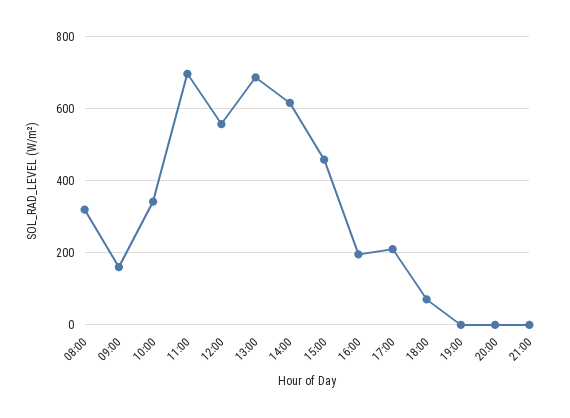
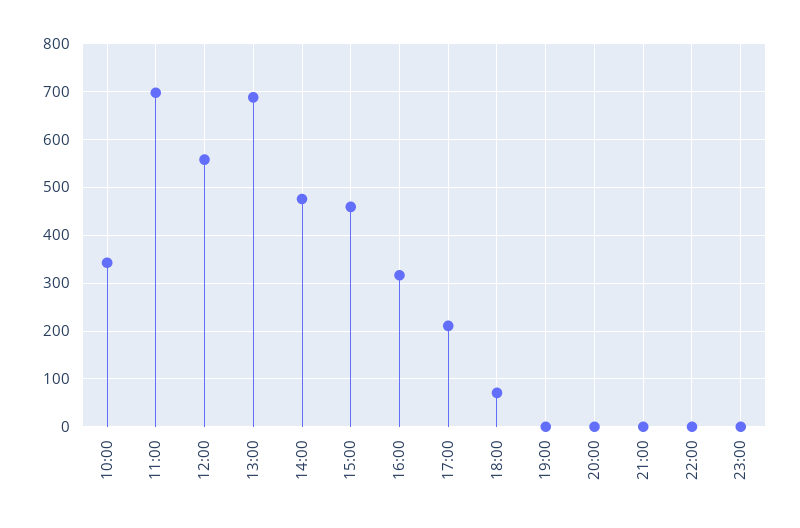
08:00: 320 -> none
09:00: 160 -> none
14:00: 620 -> 480
16:00: 200 -> 320
22:00: none -> 0
23:00: none -> 0

